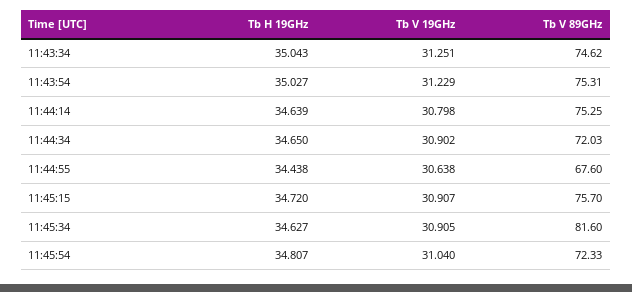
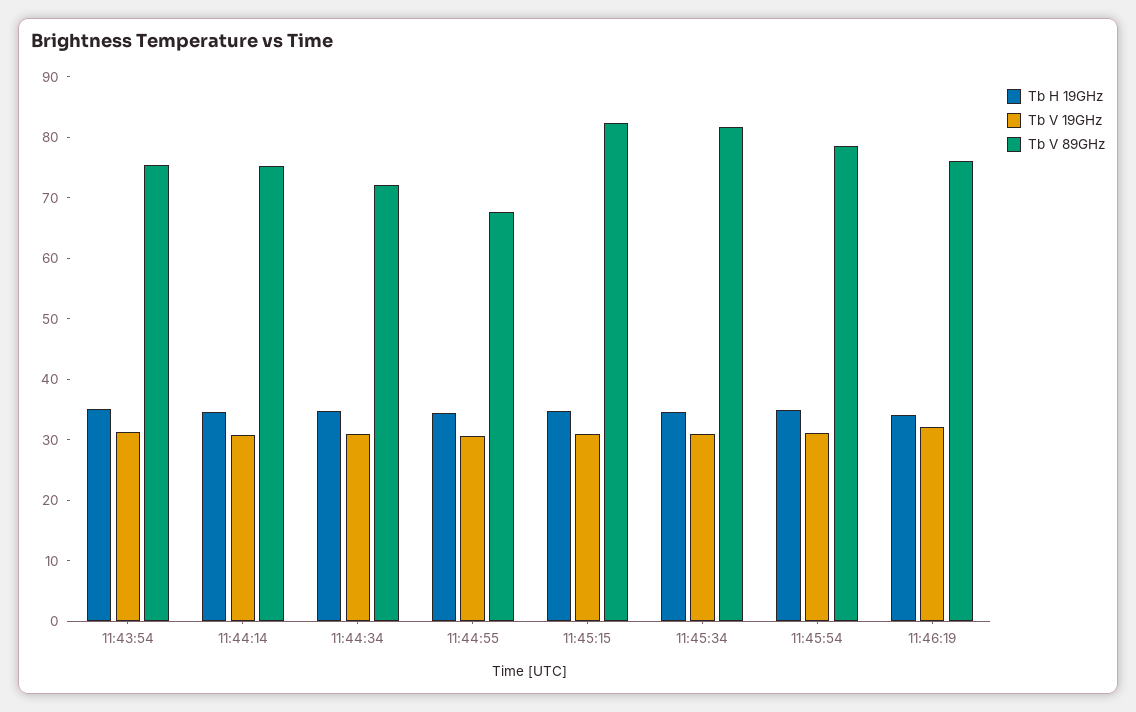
Tb H 19GHz, 11:43:34: 35.043 -> none
Tb V 19GHz, 11:43:34: 31.251 -> none
Tb V 89GHz, 11:43:34: 74.62 -> none
Tb V 89GHz, 11:45:15: 75.7 -> 82
Tb V 89GHz, 11:45:54: 72.33 -> 78
Tb H 19GHz, 11:46:19: none -> 34
Tb V 19GHz, 11:46:19: none -> 32
Tb V 89GHz, 11:46:19: none -> 76

